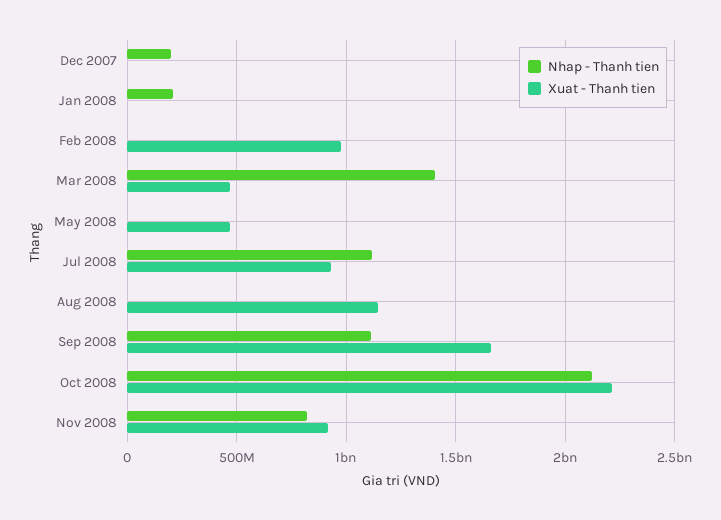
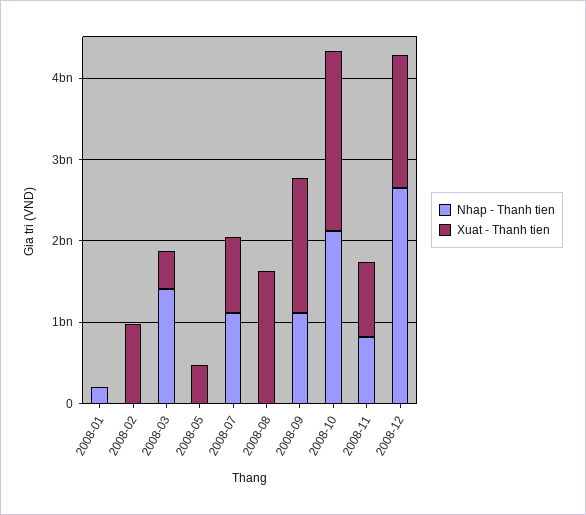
Nhap - Thanh tien, Dec 2007: 200000000 -> none
Xuat - Thanh tien, Dec 2007: 0 -> none
Xuat - Thanh tien, Aug 2008: 1150000000 -> 1600000000
Nhap - Thanh tien, 2008-12: none -> 2600000000
Xuat - Thanh tien, 2008-12: none -> 1600000000

